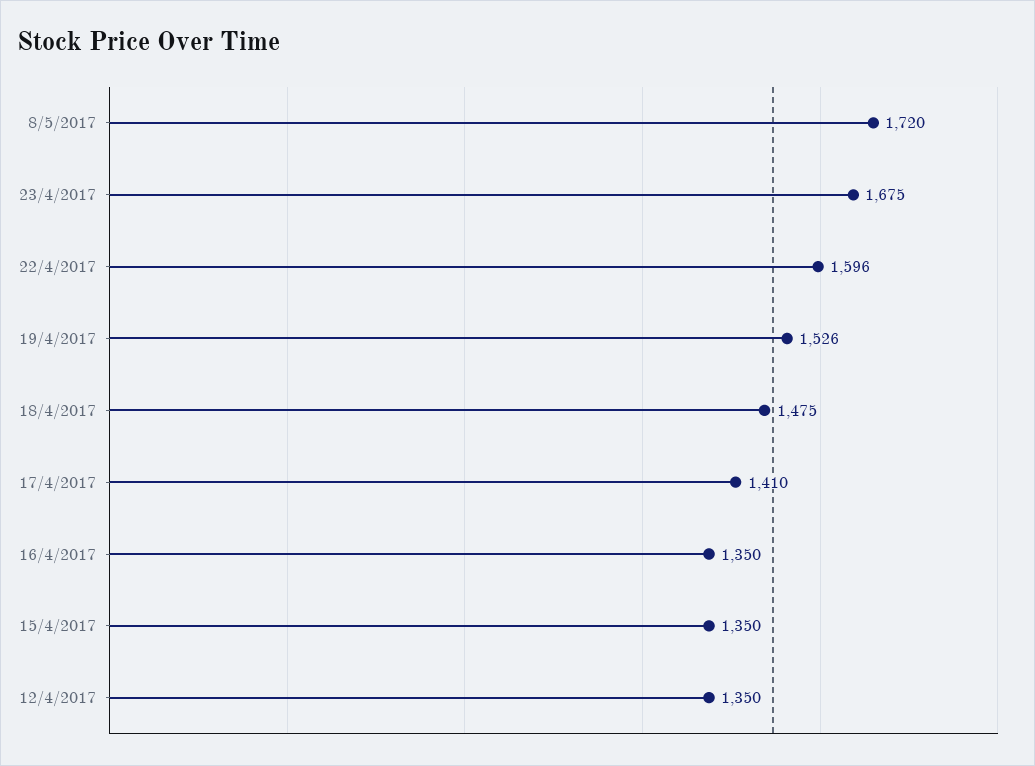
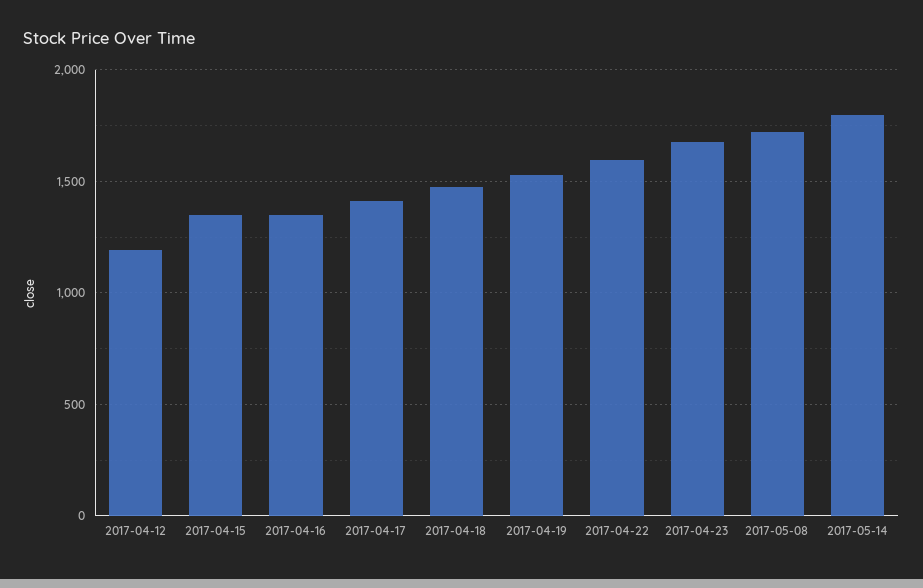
12/4/2017: 1350 -> 1200
2017-05-14: none -> 1800

